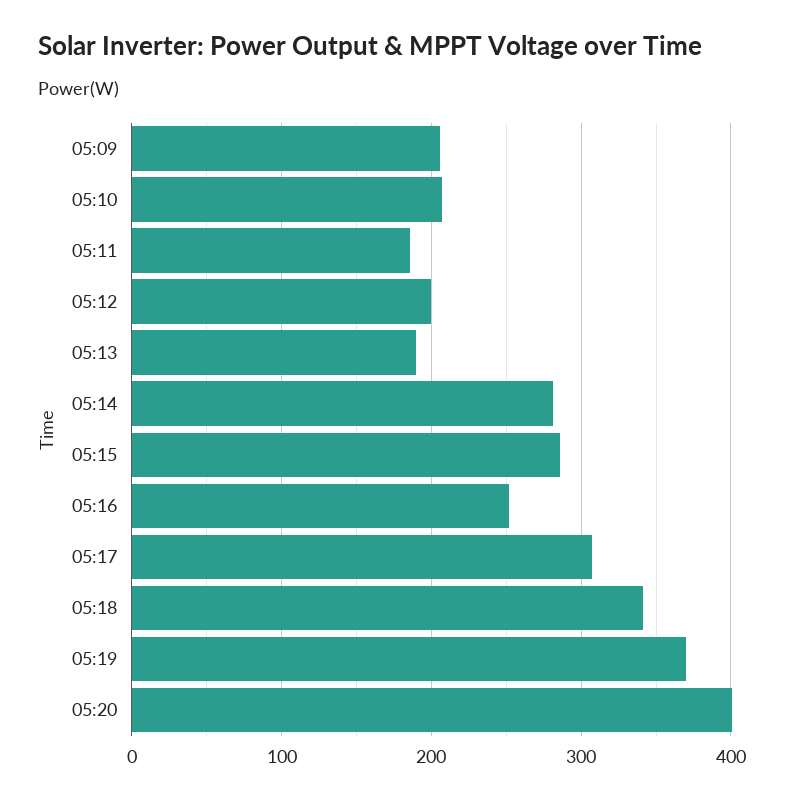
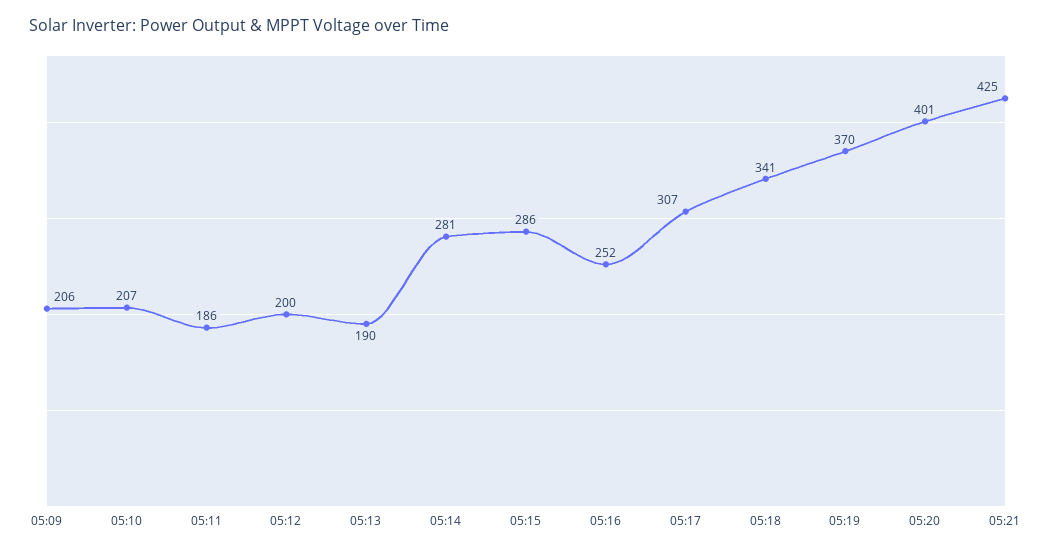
05:21: none -> 425

